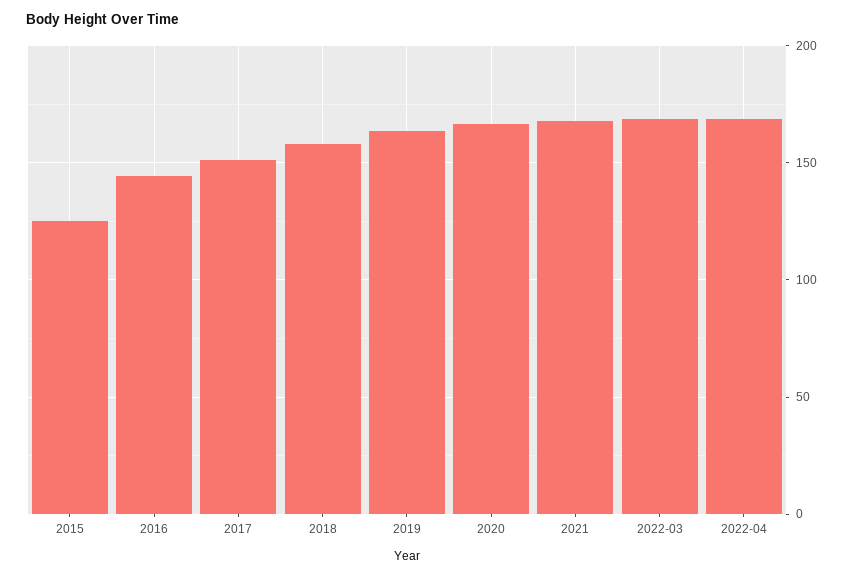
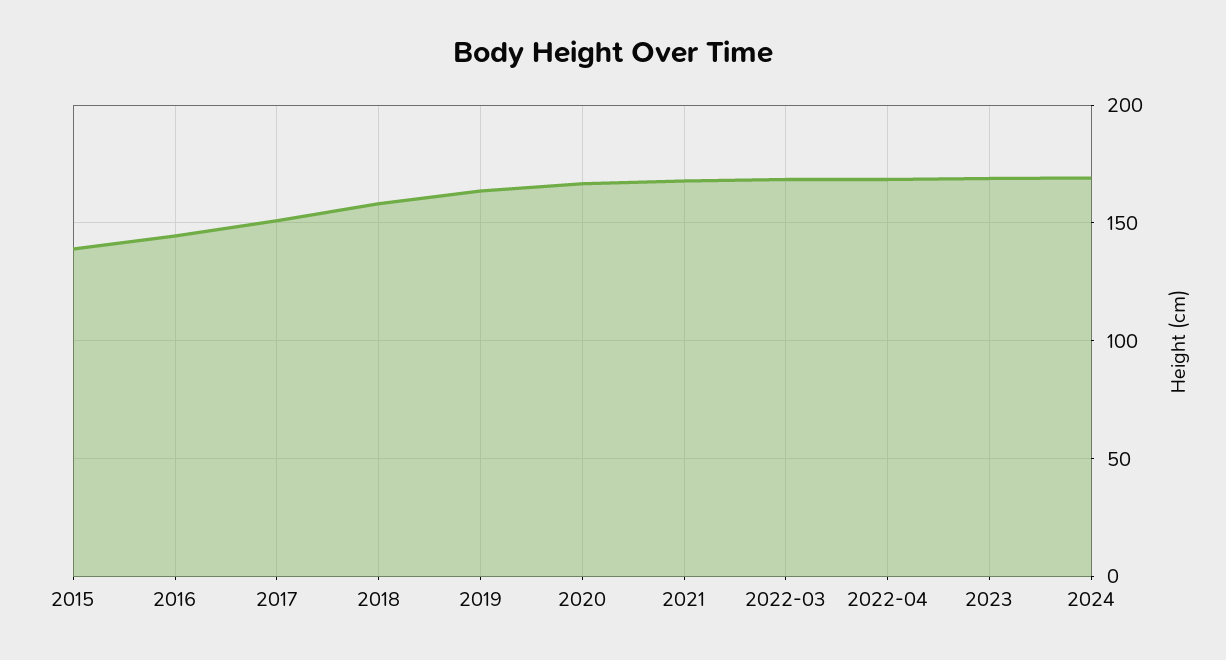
2015: 125 -> 140
2023: none -> 170
2024: none -> 170

